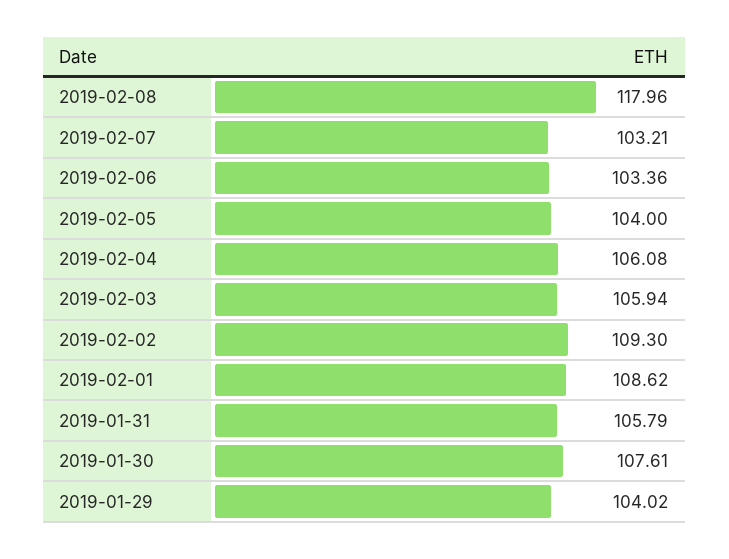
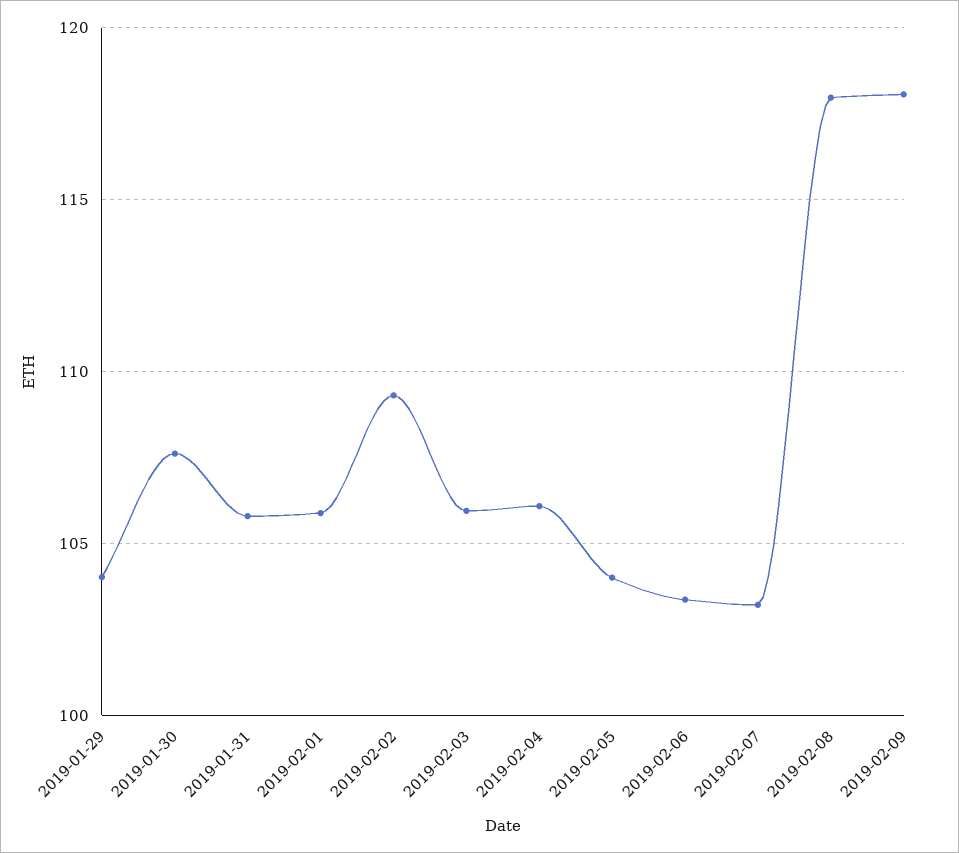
2019-02-01: 108.62 -> 106
2019-02-09: none -> 118

